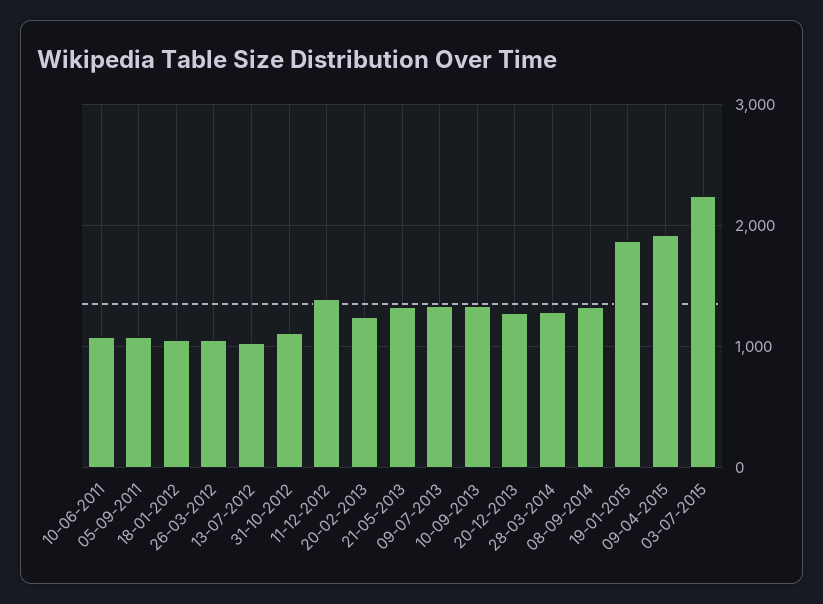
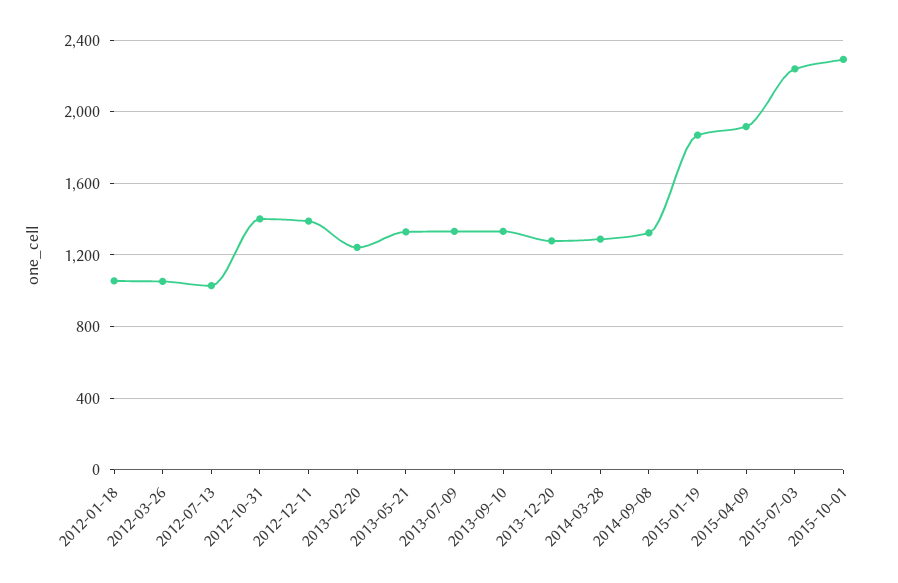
10-06-2011: 1100 -> none
05-09-2011: 1100 -> none
31-10-2012: 1100 -> 1400
2015-10-01: none -> 2300

